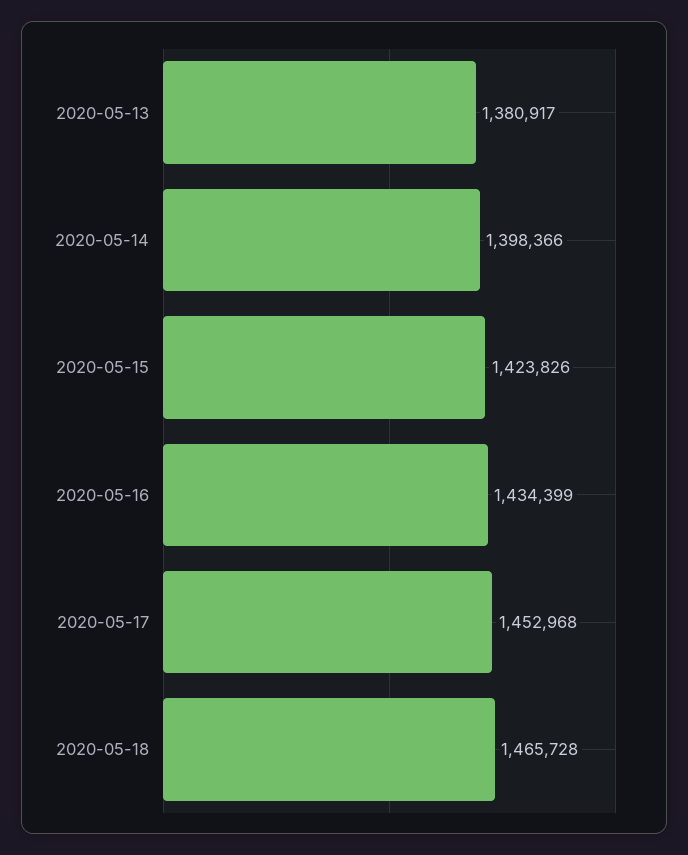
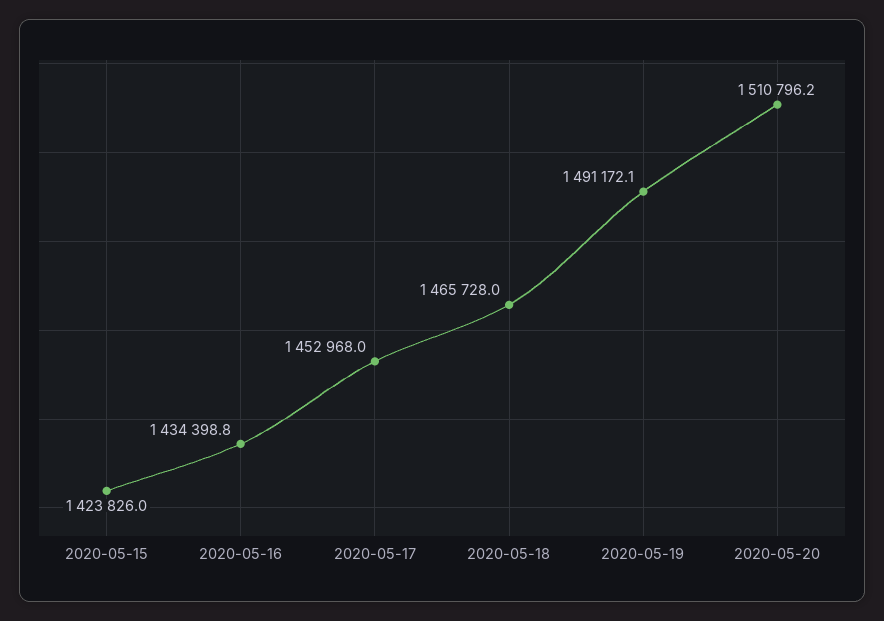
2020-05-13: 1380917 -> none
2020-05-14: 1398366 -> none
2020-05-19: none -> 1491172.1
2020-05-20: none -> 1510796.2

